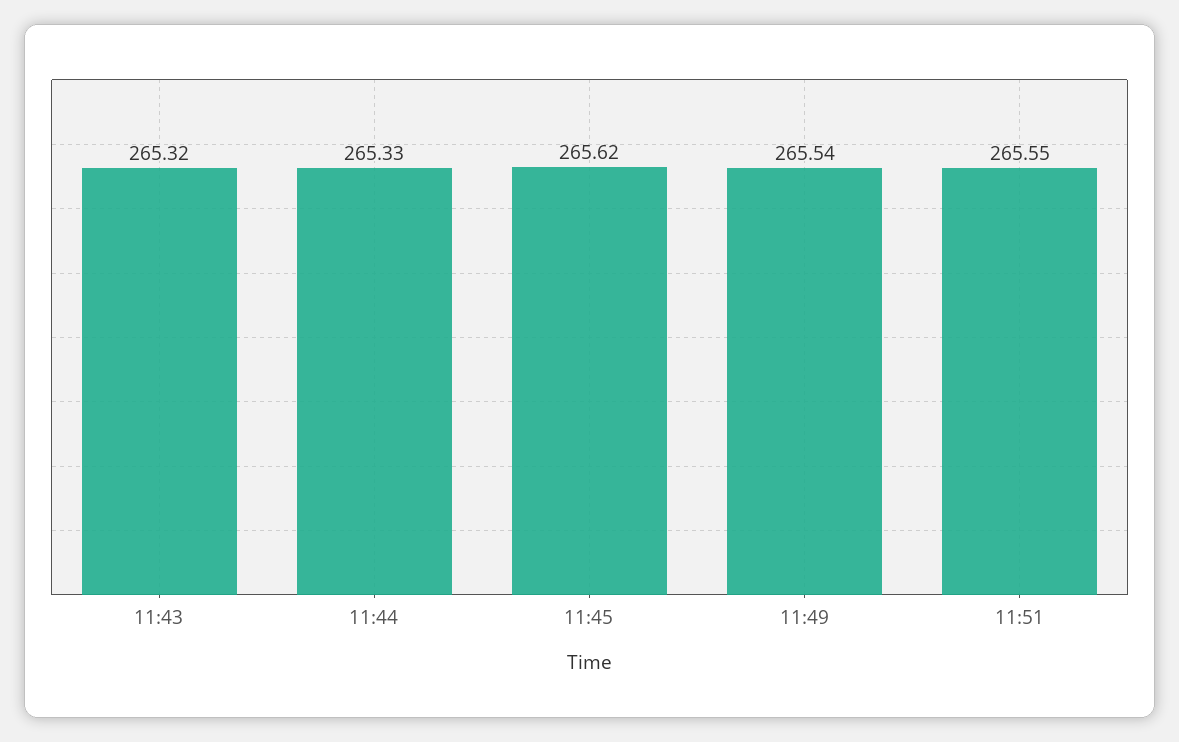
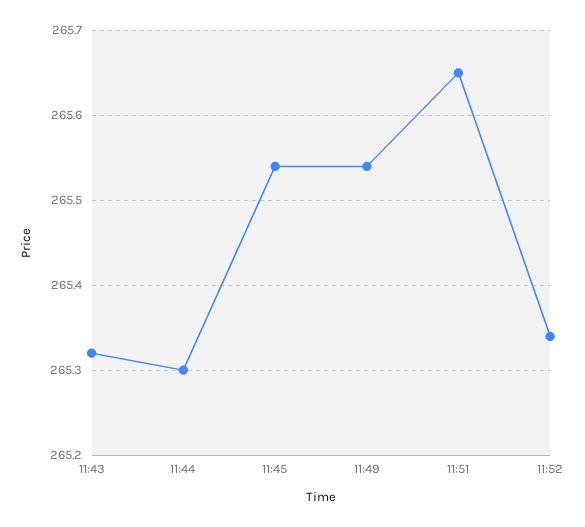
11:44: 265.33 -> 265.3
11:45: 265.62 -> 265.54
11:51: 265.55 -> 265.65
11:52: none -> 265.34

